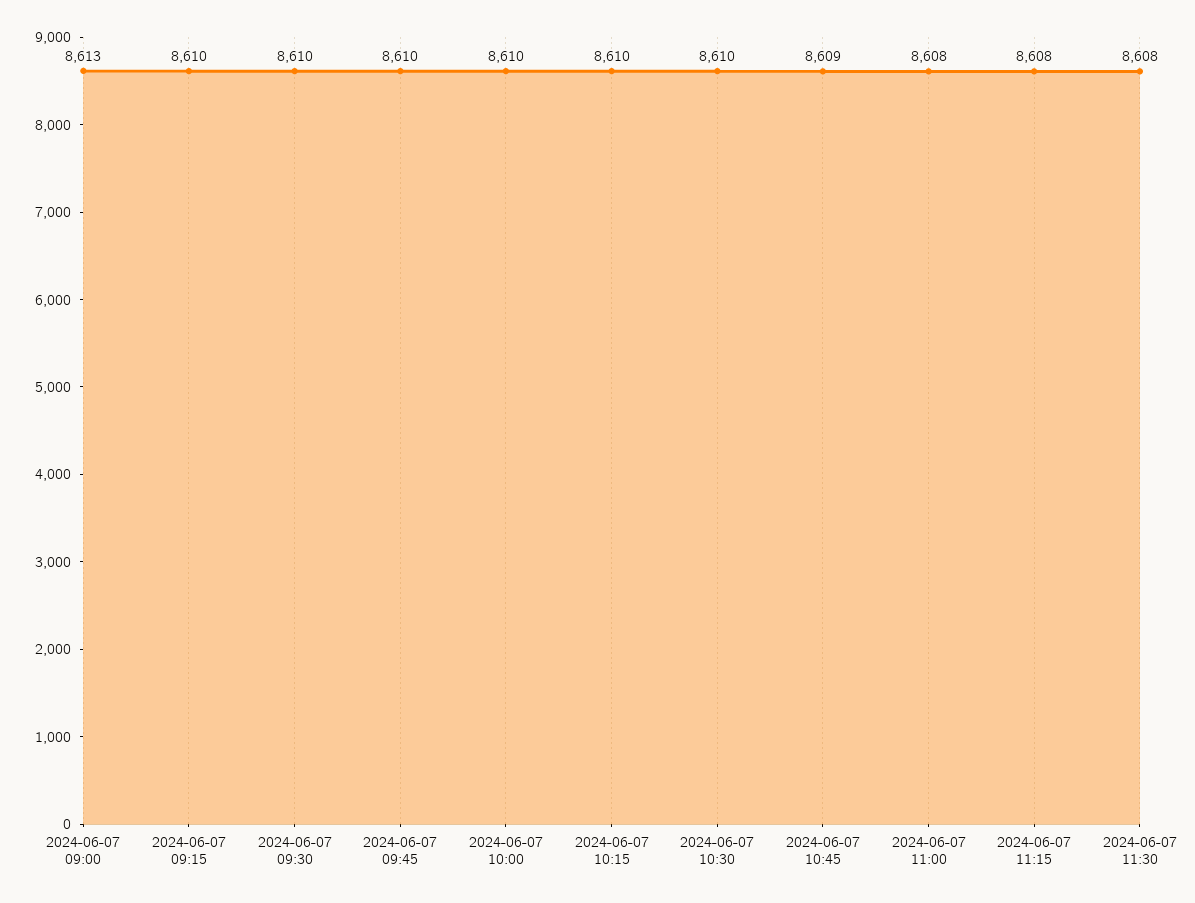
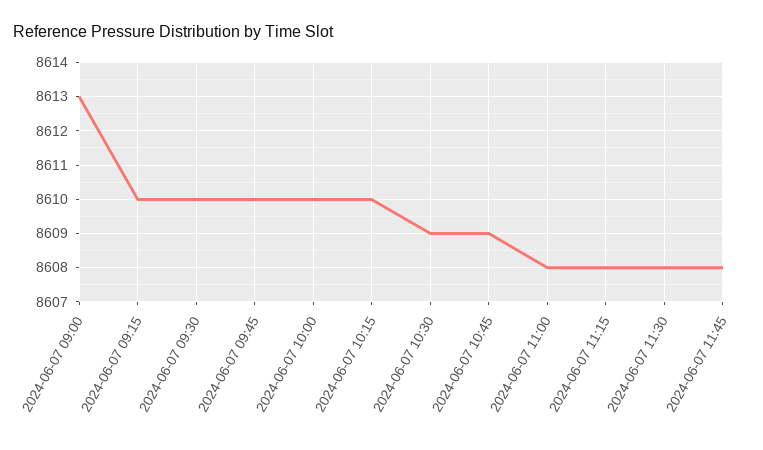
2024-06-07 10:30: 8610 -> 8609
2024-06-07 11:45: none -> 8608

